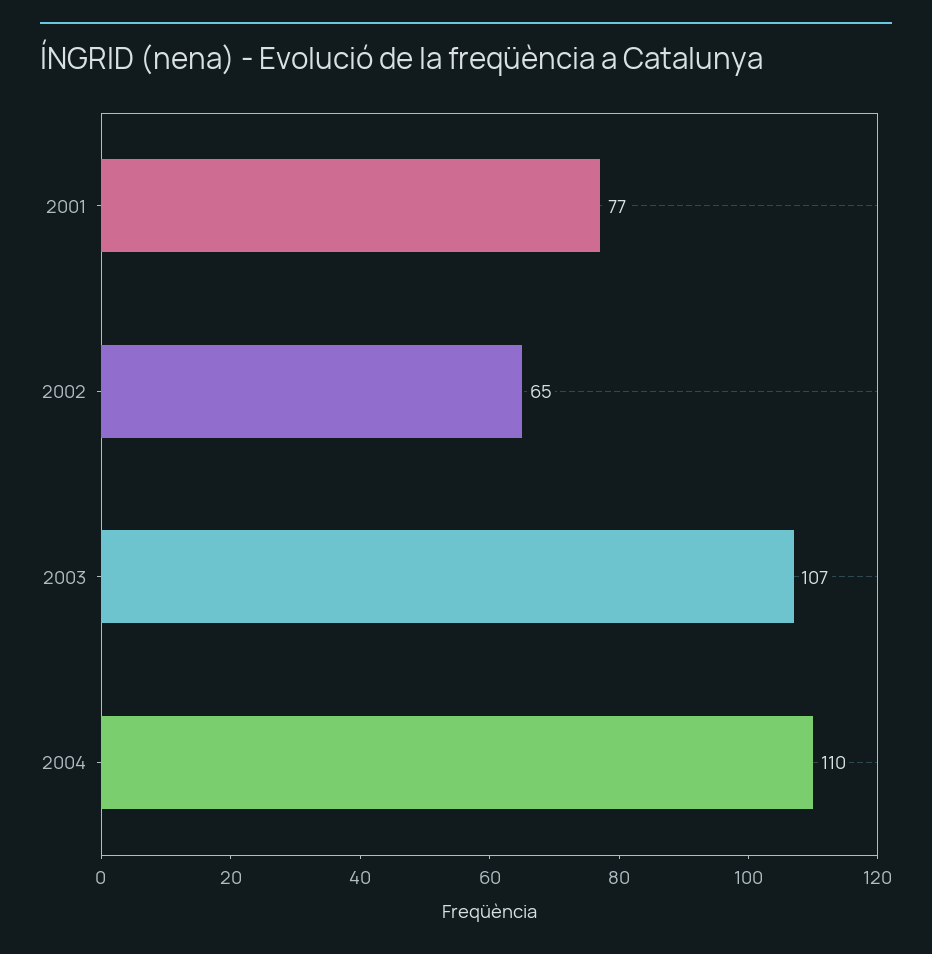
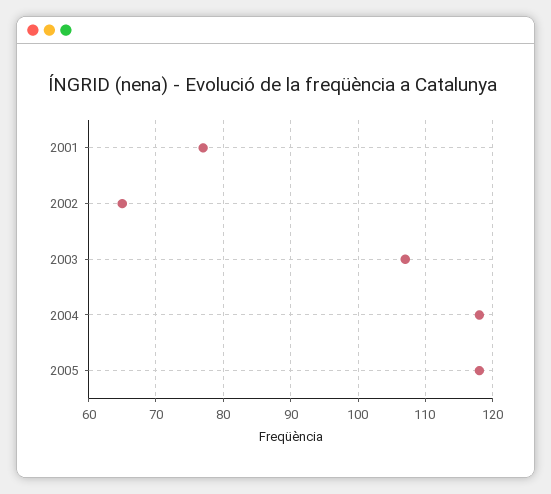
2004: 110 -> 118
2005: none -> 118

